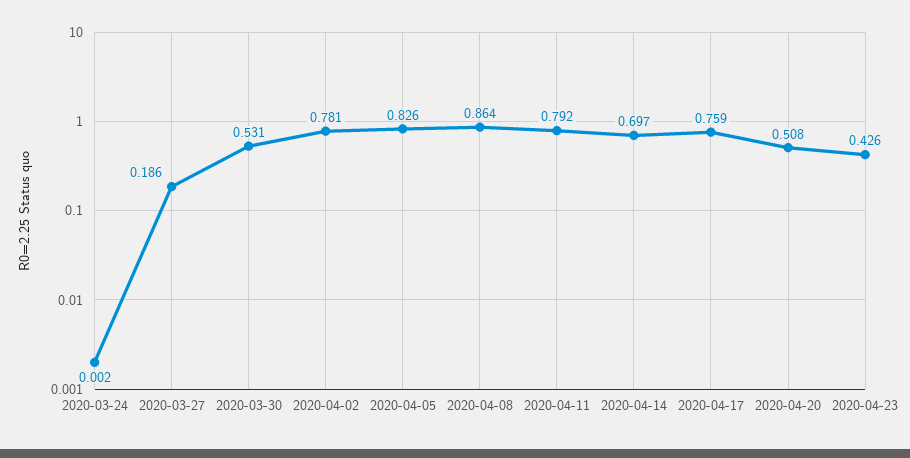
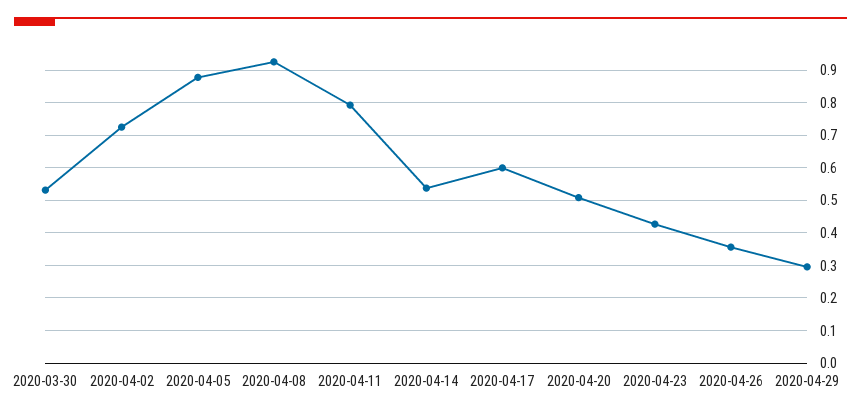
2020-03-24: 0.002 -> none
2020-03-27: 0.186 -> none
2020-04-02: 0.781 -> 0.72
2020-04-05: 0.826 -> 0.88
2020-04-08: 0.864 -> 0.92
2020-04-14: 0.697 -> 0.54
2020-04-17: 0.759 -> 0.6
2020-04-26: none -> 0.36
2020-04-29: none -> 0.3

